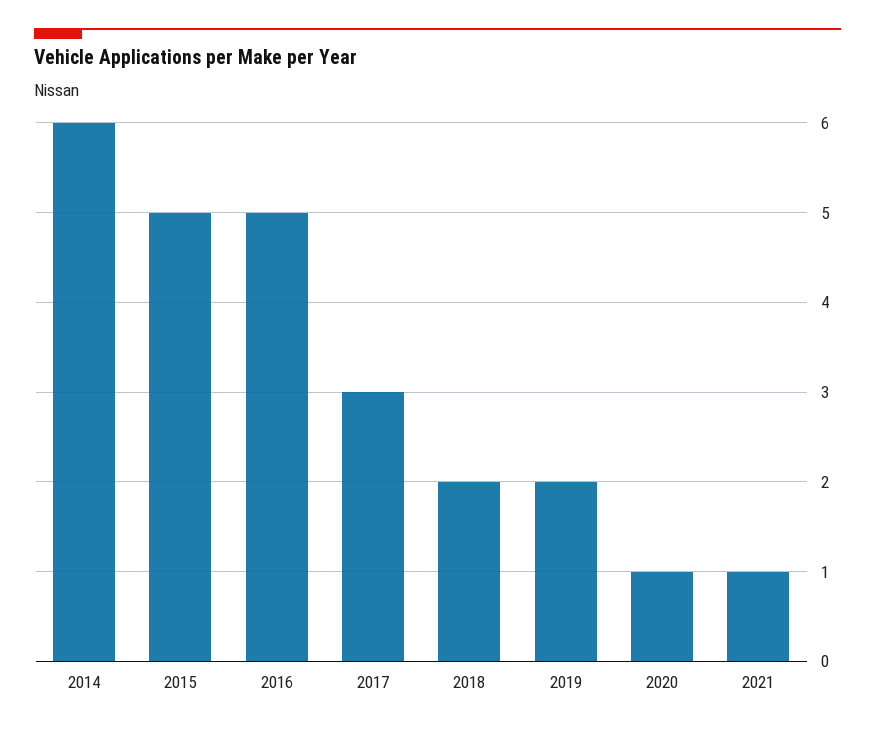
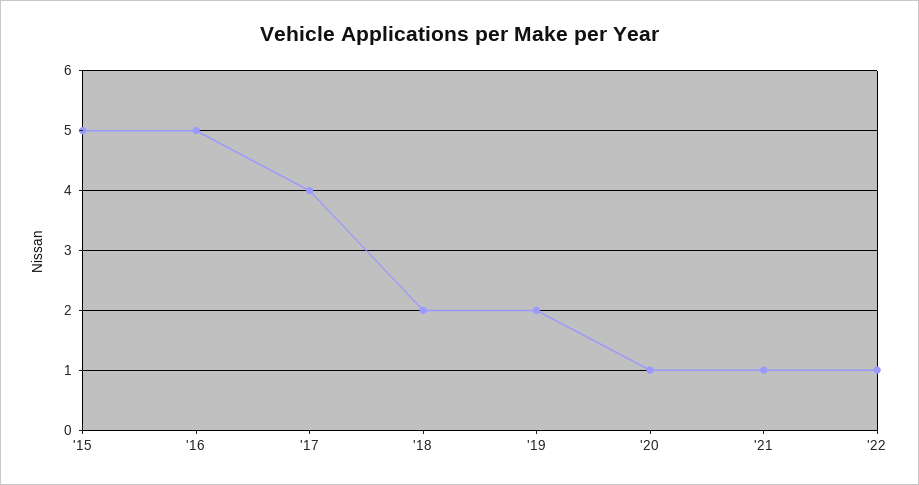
2014: 6 -> none
2017: 3 -> 4
'22: none -> 1

